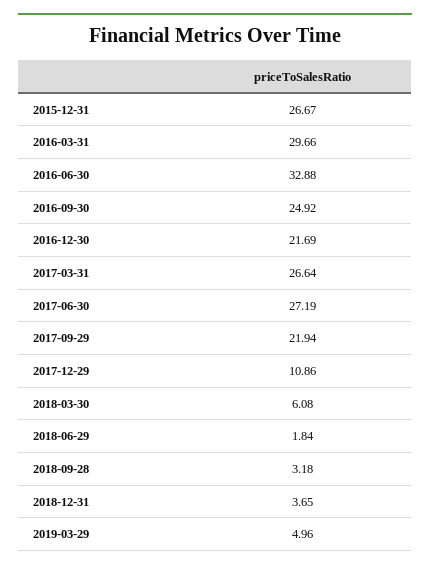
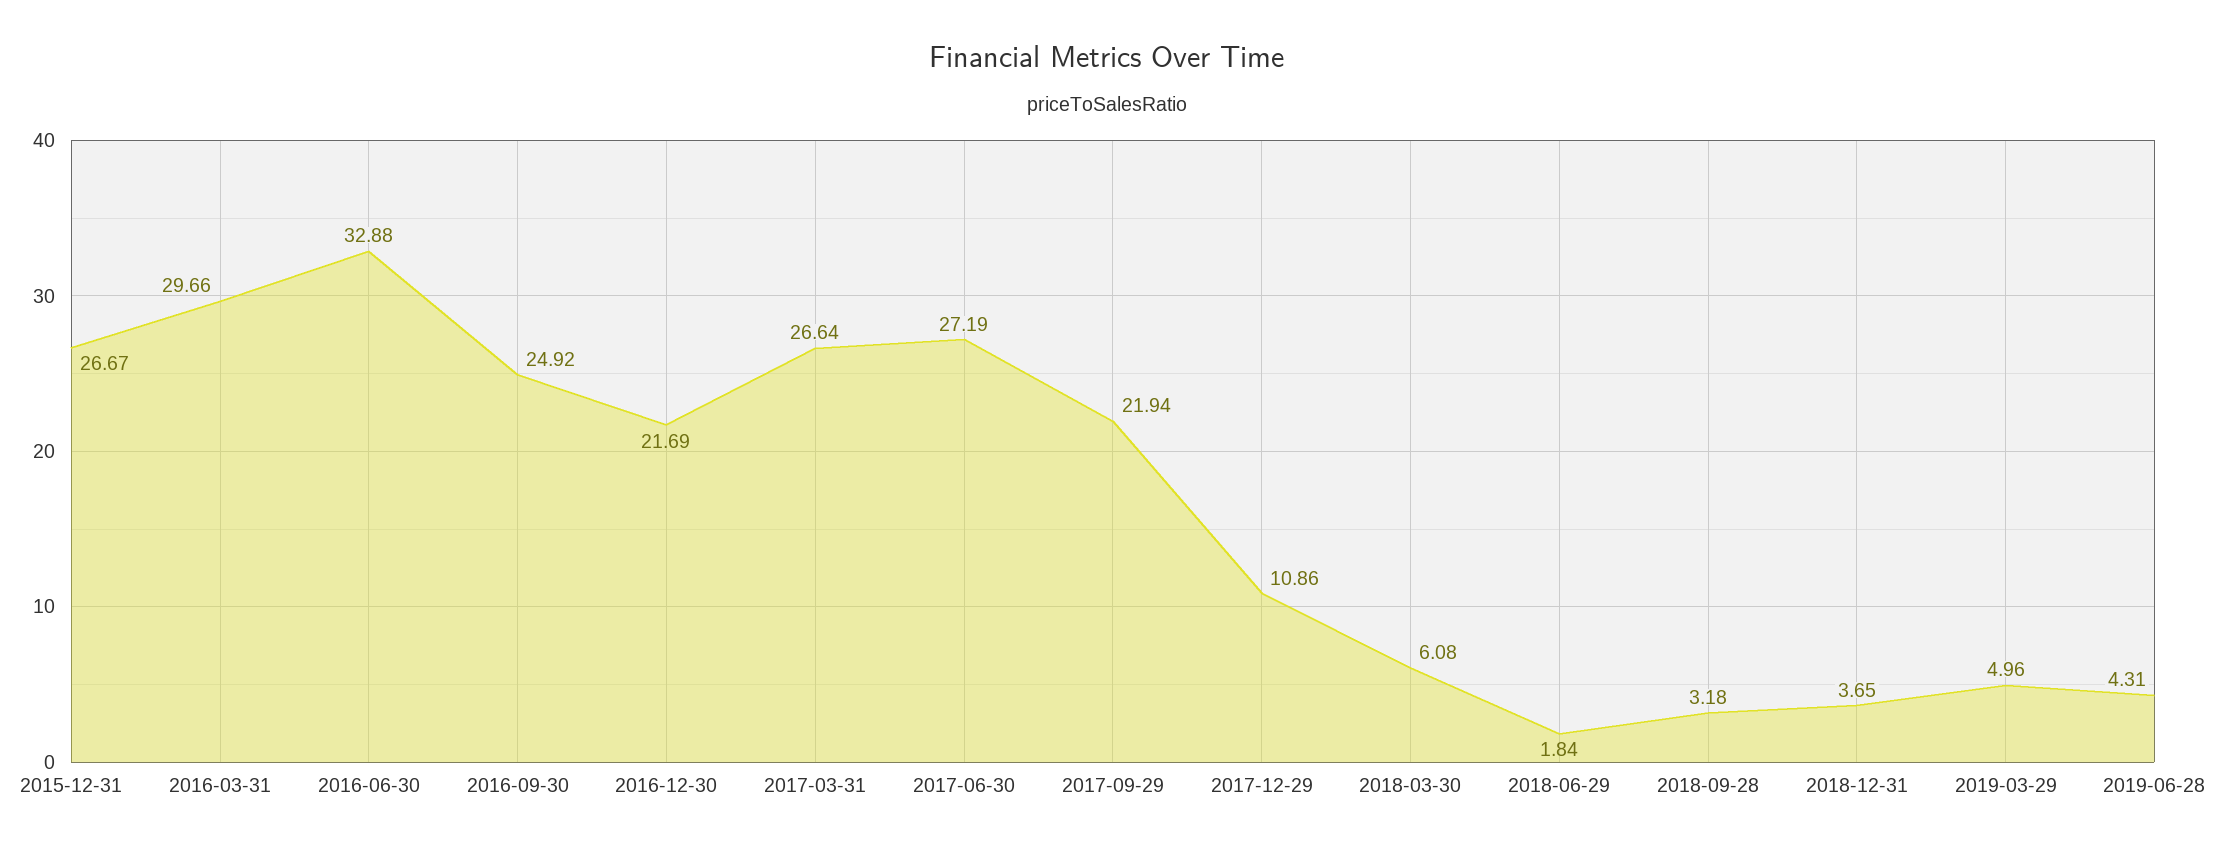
2019-06-28: none -> 4.31

